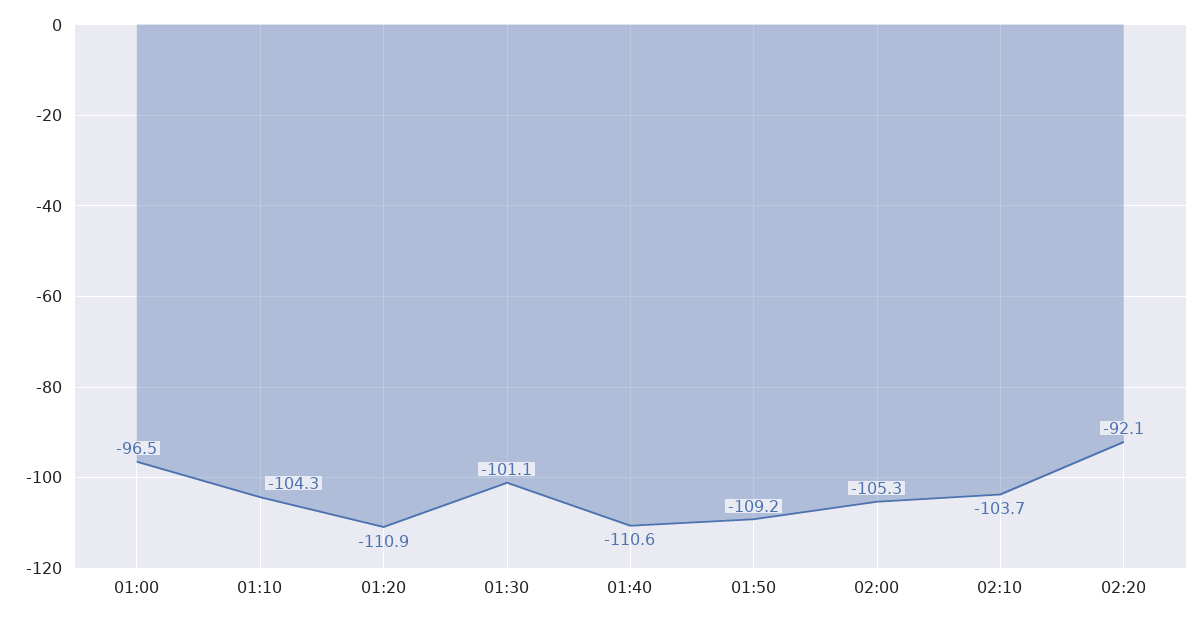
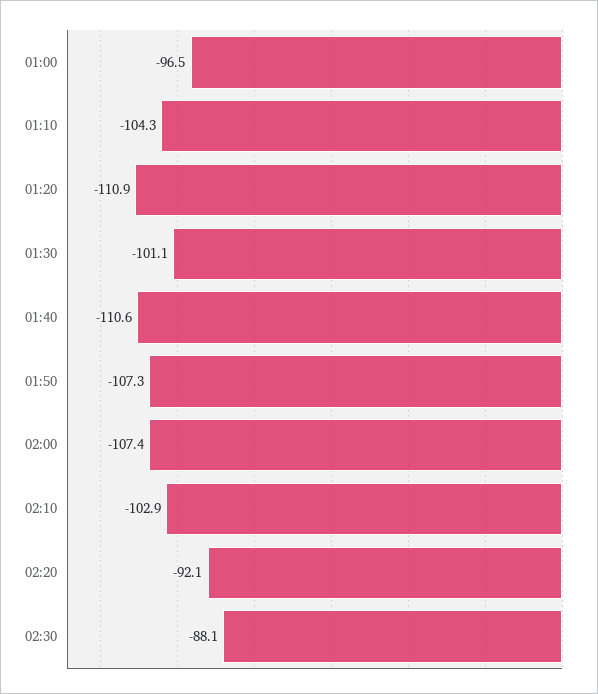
01:50: -109.2 -> -107.3
02:00: -105.3 -> -107.4
02:10: -103.7 -> -102.9
02:30: none -> -88.1

